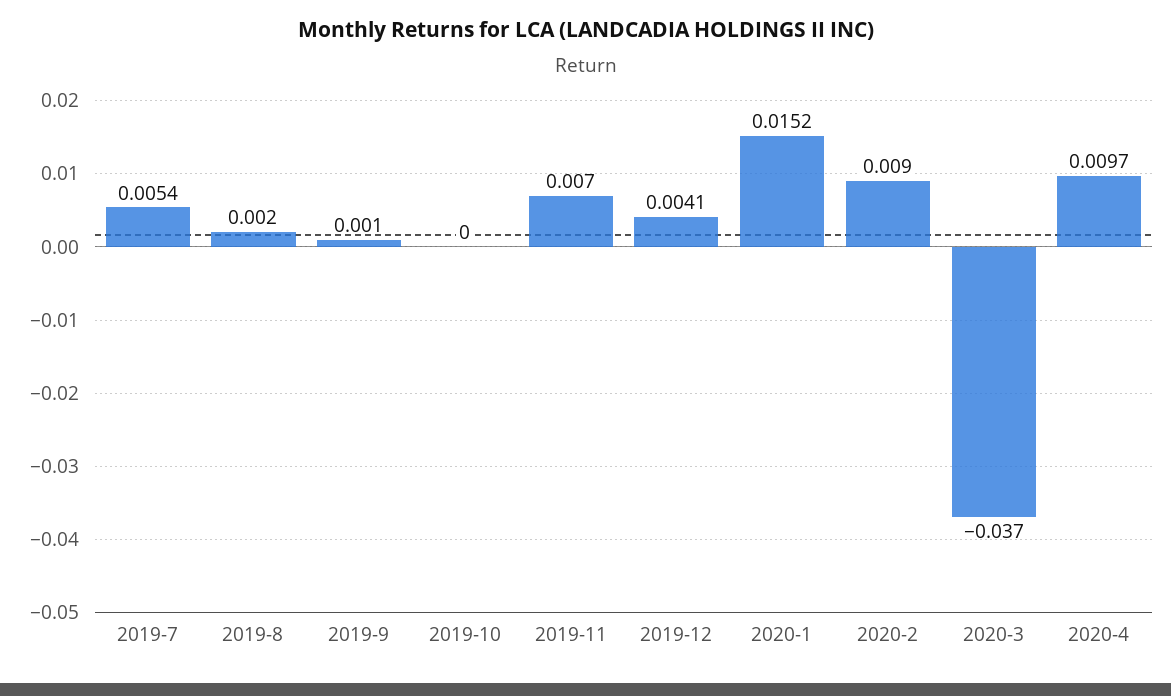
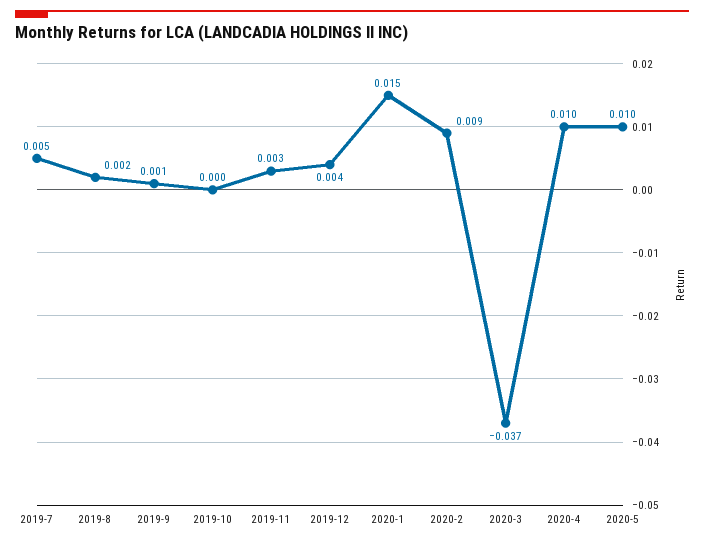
2019-11: 0.007 -> 0.003
2020-5: none -> 0.01

